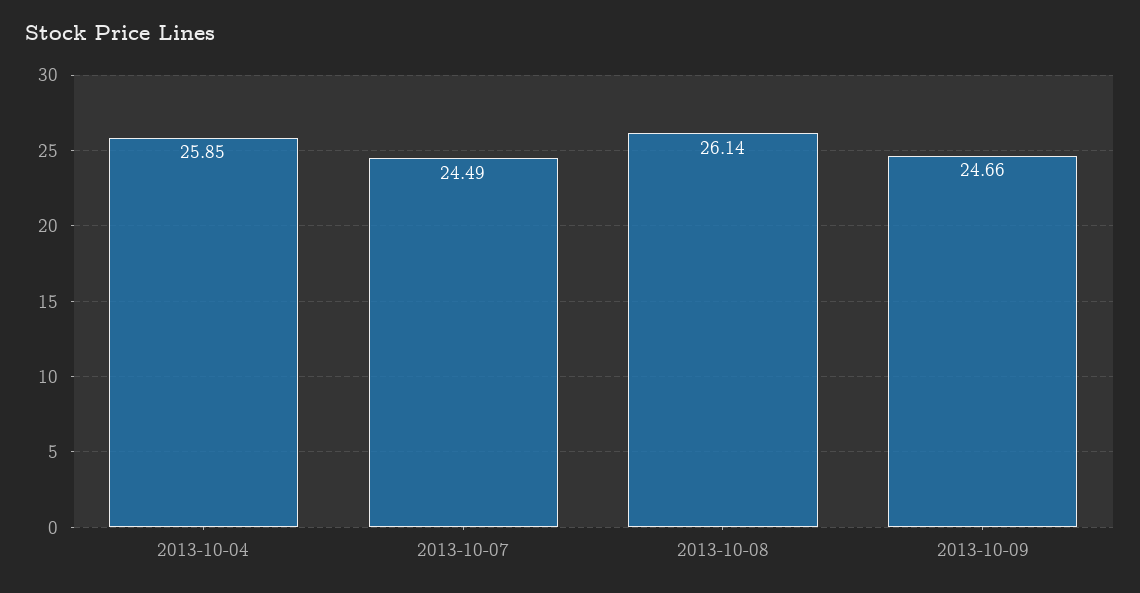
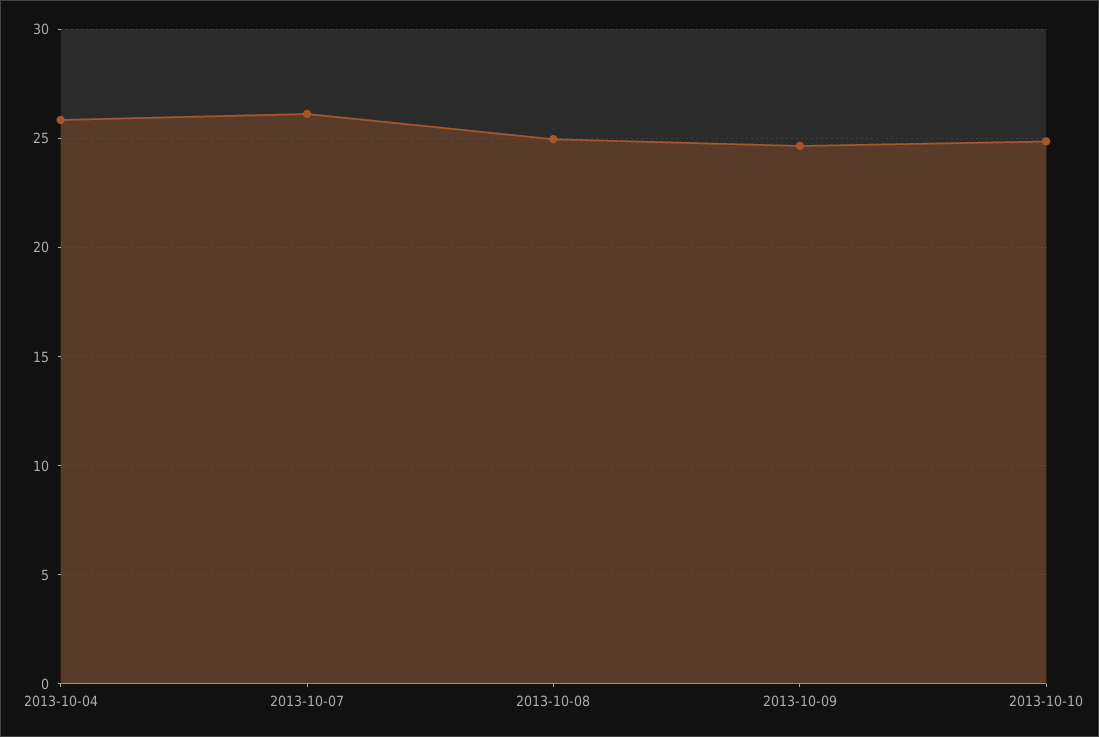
2013-10-07: 24.49 -> 26
2013-10-08: 26.14 -> 25
2013-10-10: none -> 25

